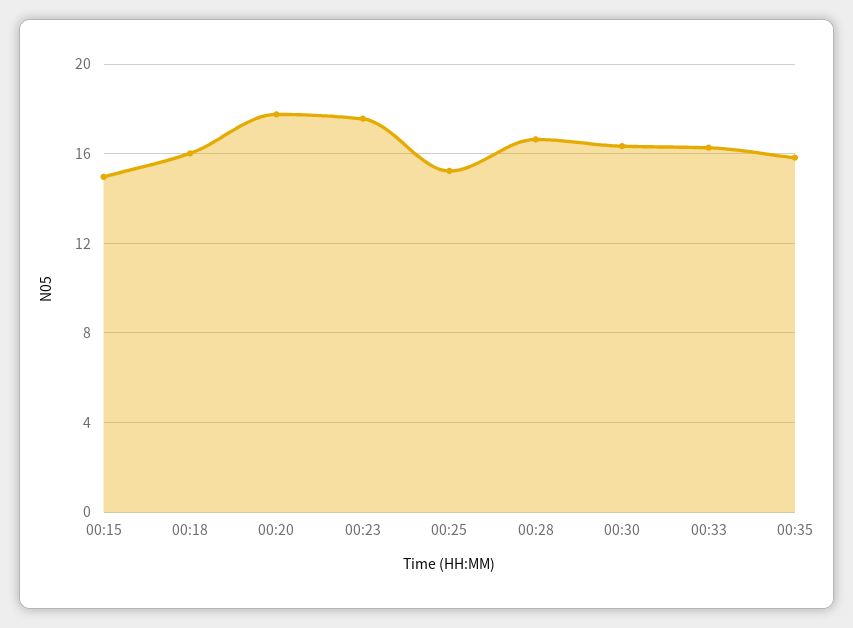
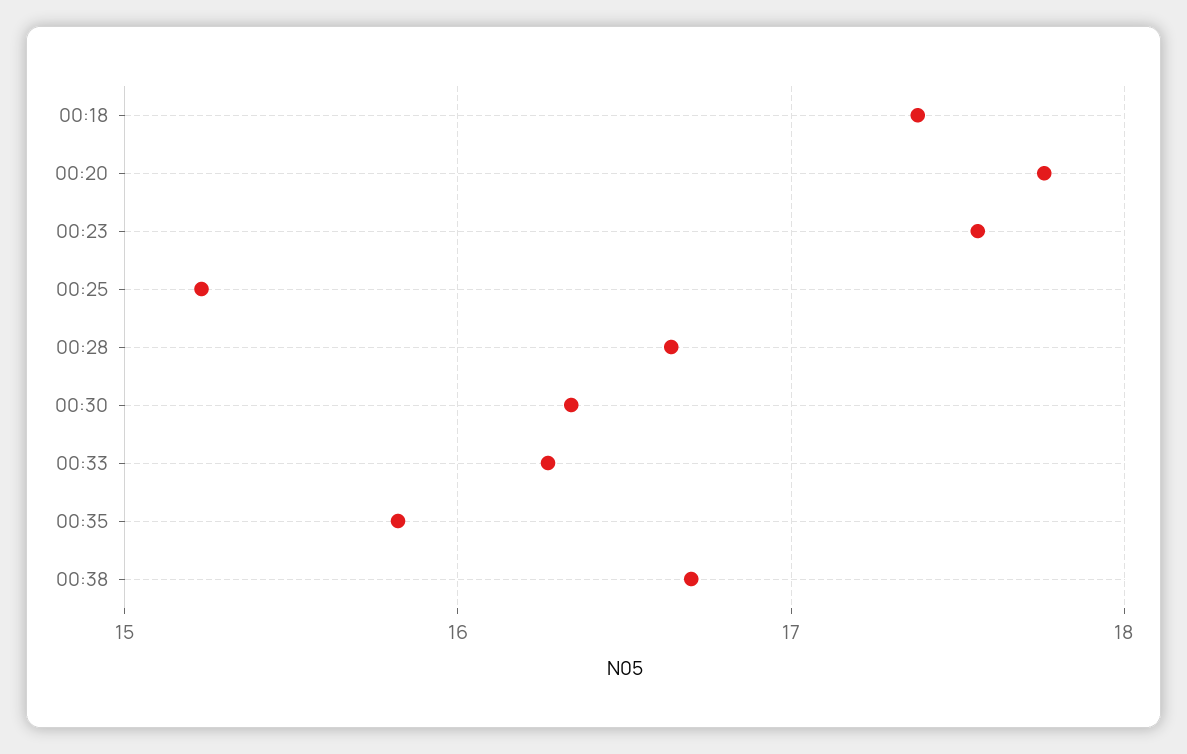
00:15: 15 -> none
00:18: 16 -> 17.4
00:38: none -> 16.7

